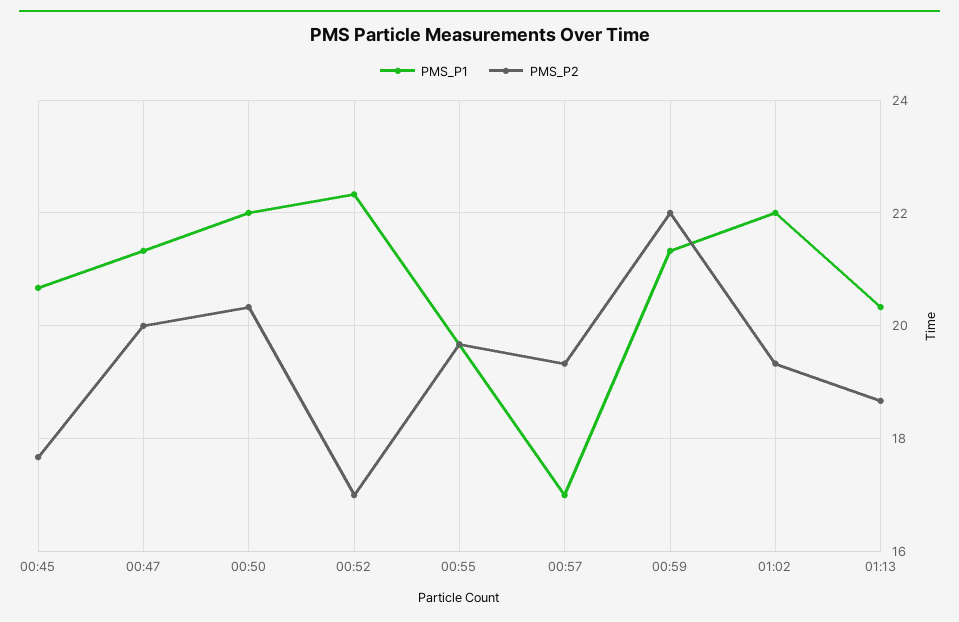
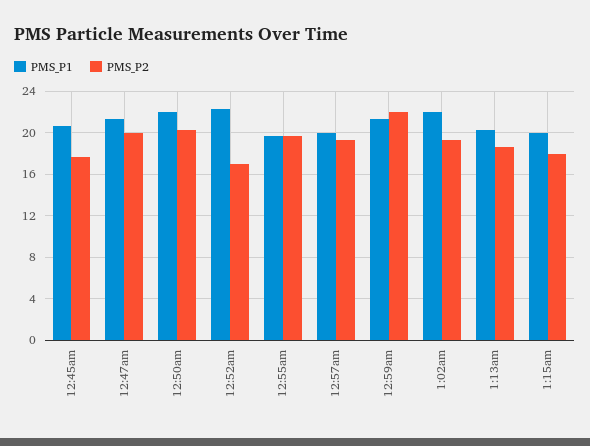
PMS_P1, 00:57: 17 -> 20
PMS_P1, 1:15am: none -> 20
PMS_P2, 1:15am: none -> 18

